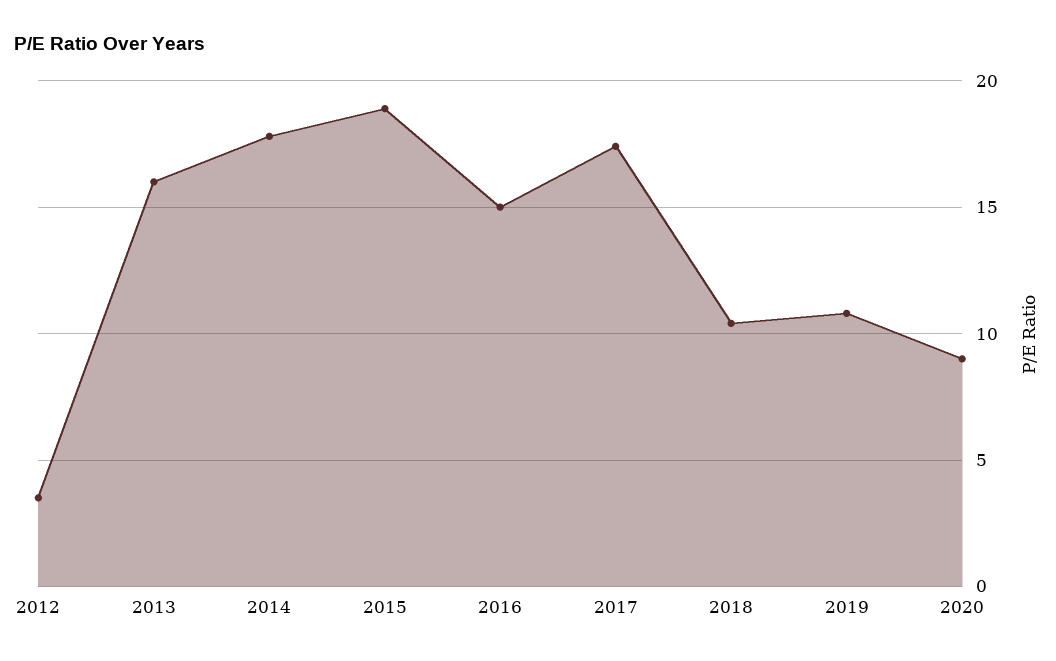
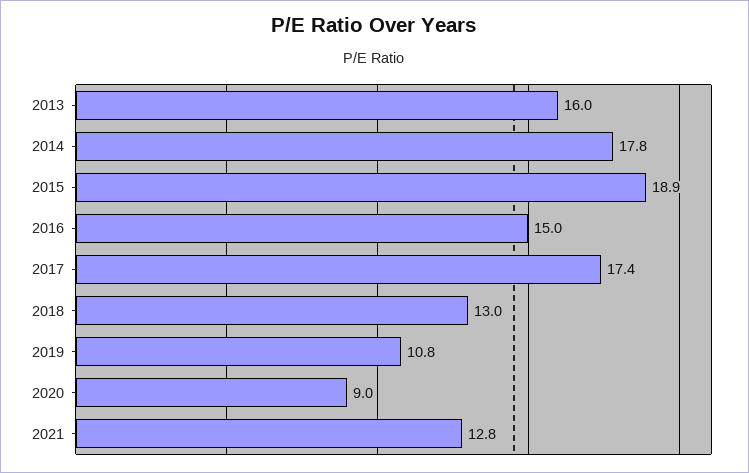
2012: 3.5 -> none
2018: 10.5 -> 13
2021: none -> 12.8

